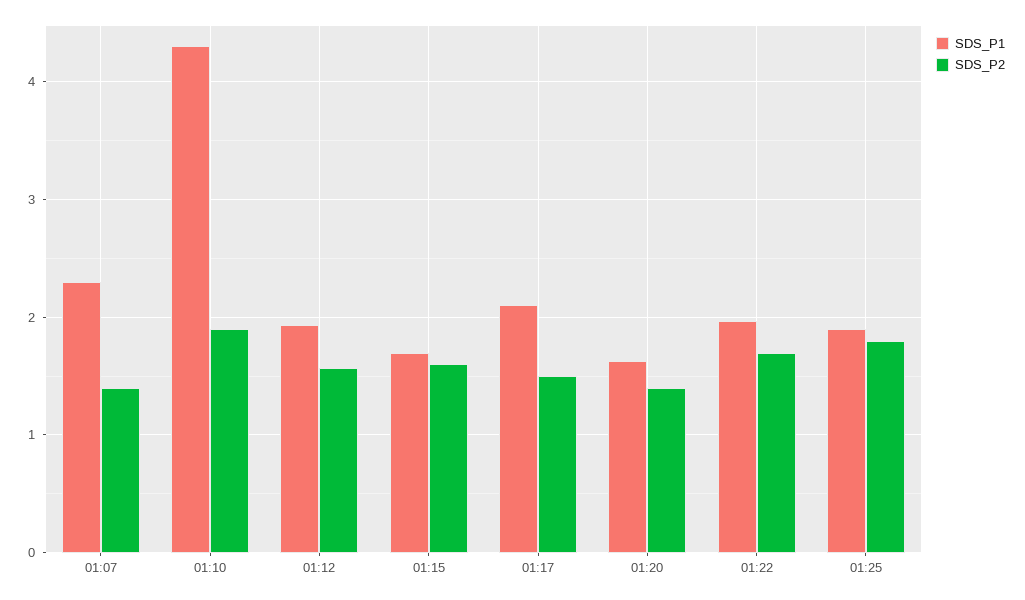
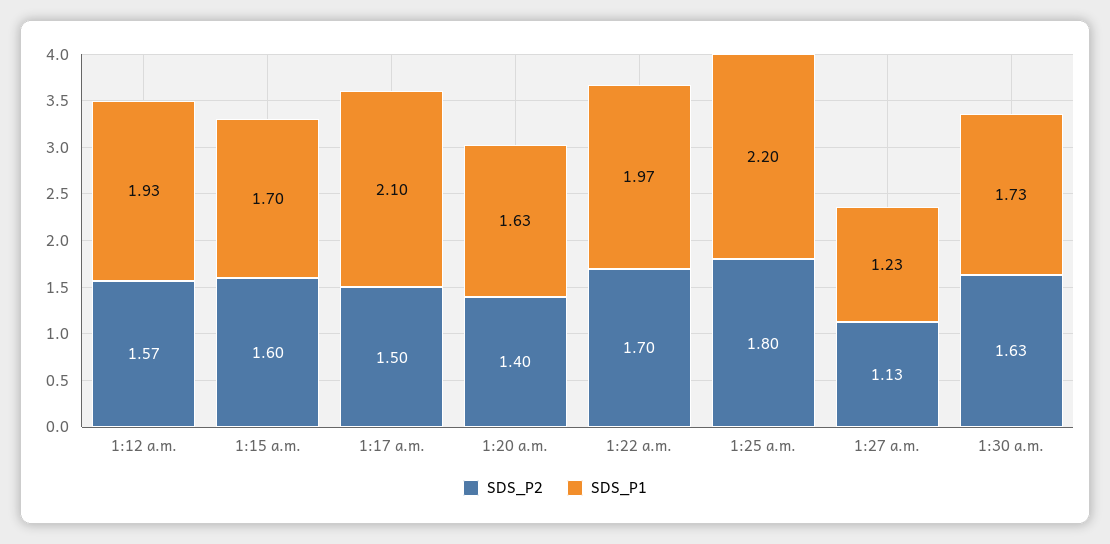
SDS_P1, 01:07: 2.3 -> none
SDS_P2, 01:07: 1.4 -> none
SDS_P1, 01:10: 4.3 -> none
SDS_P2, 01:10: 1.9 -> none
SDS_P1, 01:25: 1.9 -> 2.2
SDS_P2, 1:27 a.m.: none -> 1.13
SDS_P1, 1:27 a.m.: none -> 1.23
SDS_P2, 1:30 a.m.: none -> 1.63
SDS_P1, 1:30 a.m.: none -> 1.73

